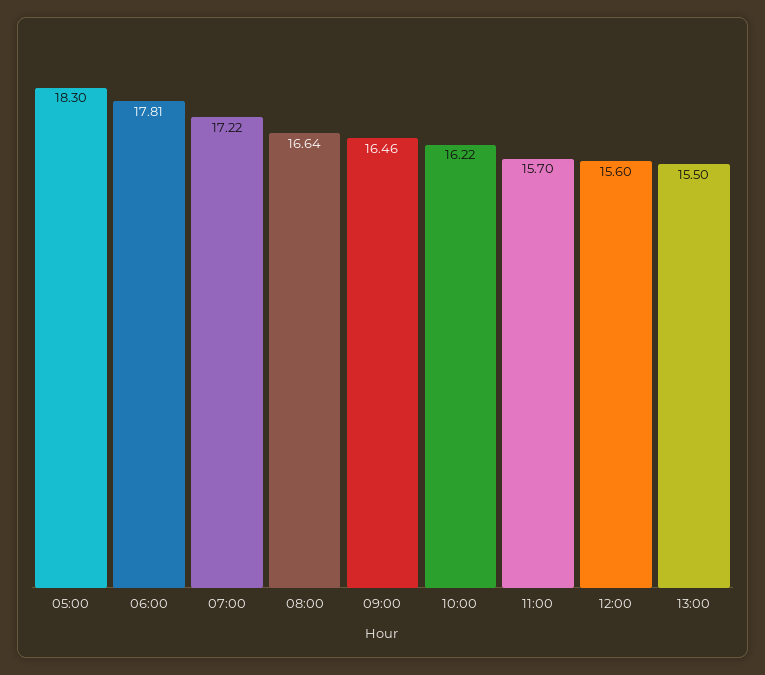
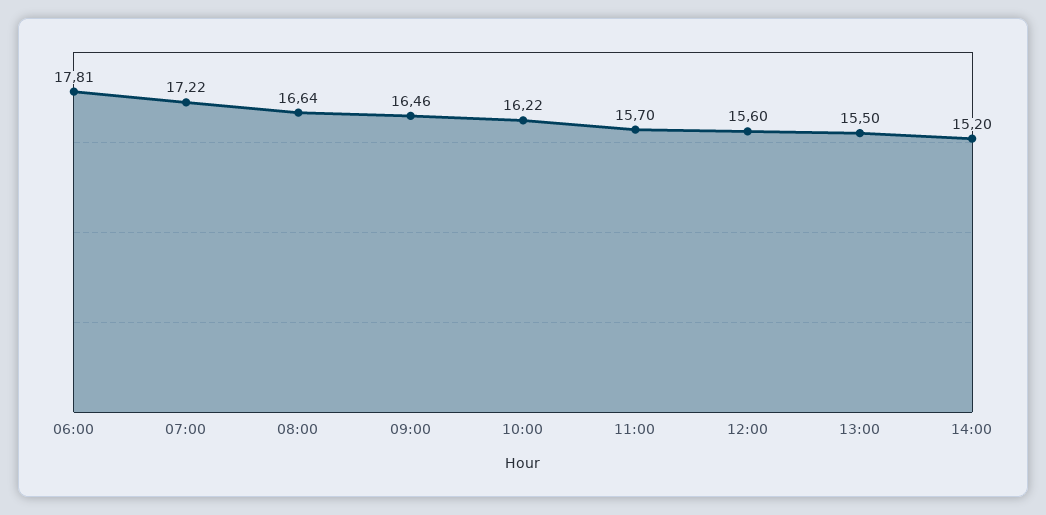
05:00: 18.3 -> none
14:00: none -> 15.2

